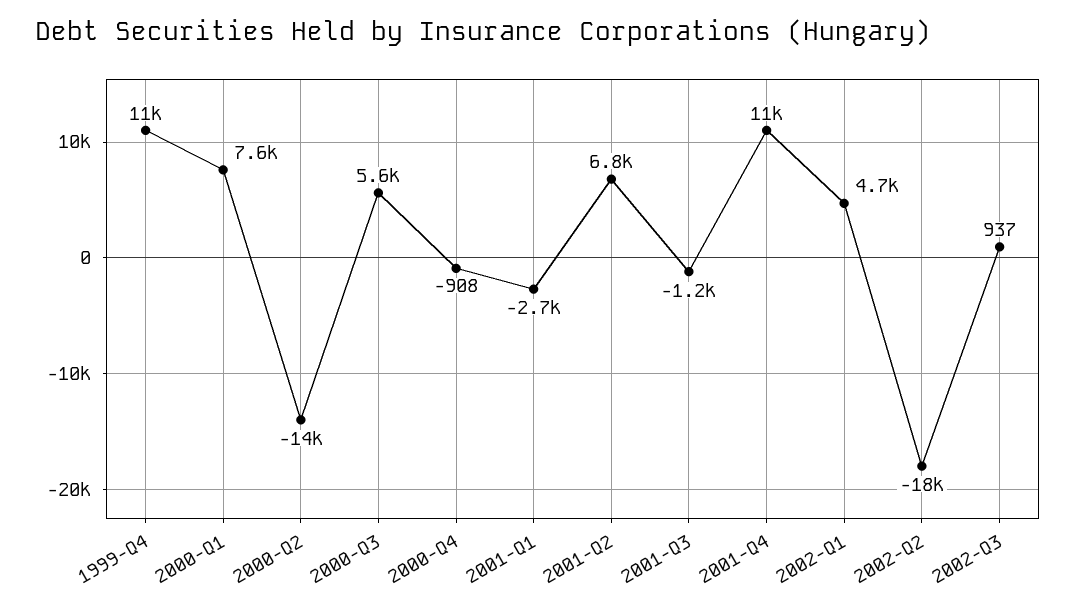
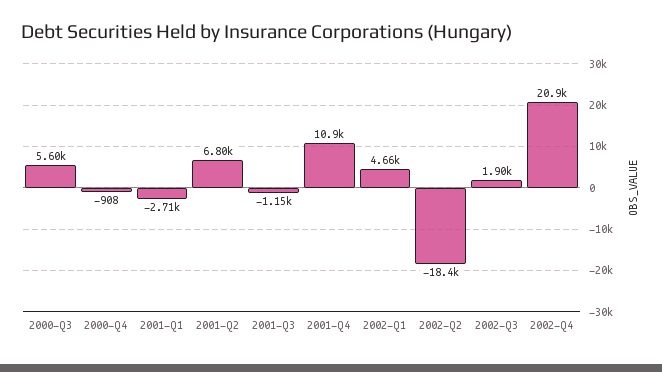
1999-Q4: 11000 -> none
2000-Q1: 7600 -> none
2000-Q2: -14000 -> none
2002-Q3: 937 -> 1900
2002-Q4: none -> 20900

